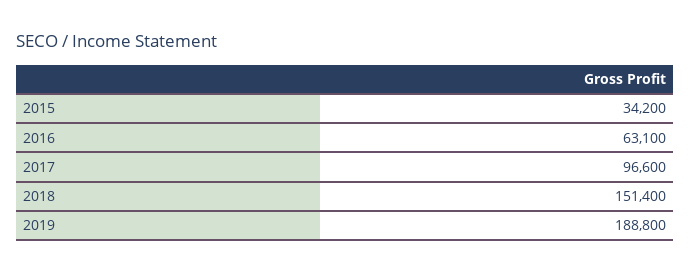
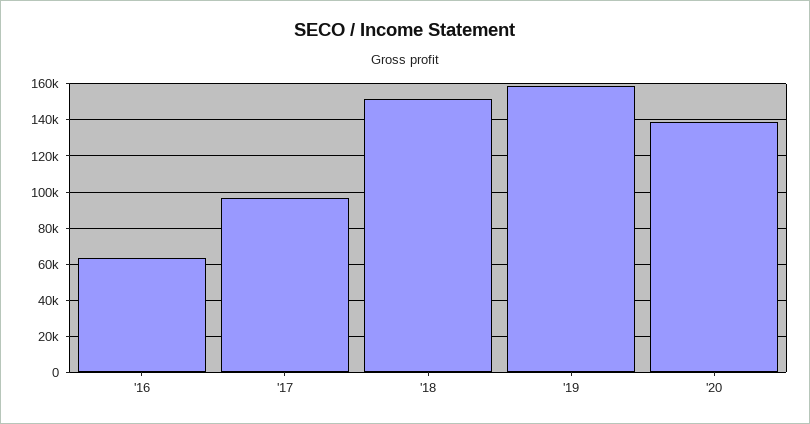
2015: 34200 -> none
2019: 188800 -> 160000
'20: none -> 140000

